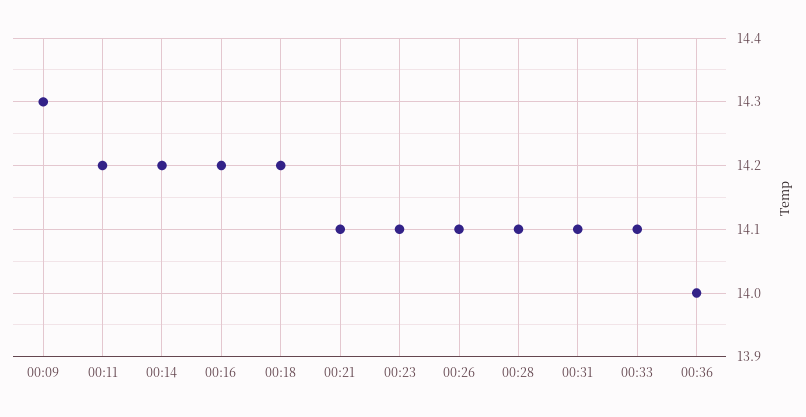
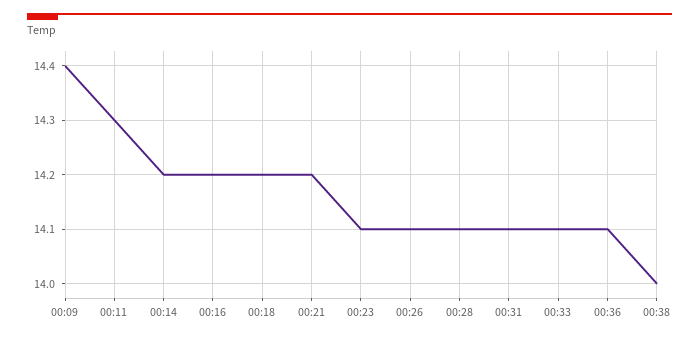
00:09: 14.3 -> 14.4
00:11: 14.2 -> 14.3
00:21: 14.1 -> 14.2
00:36: 14 -> 14.1
00:38: none -> 14

